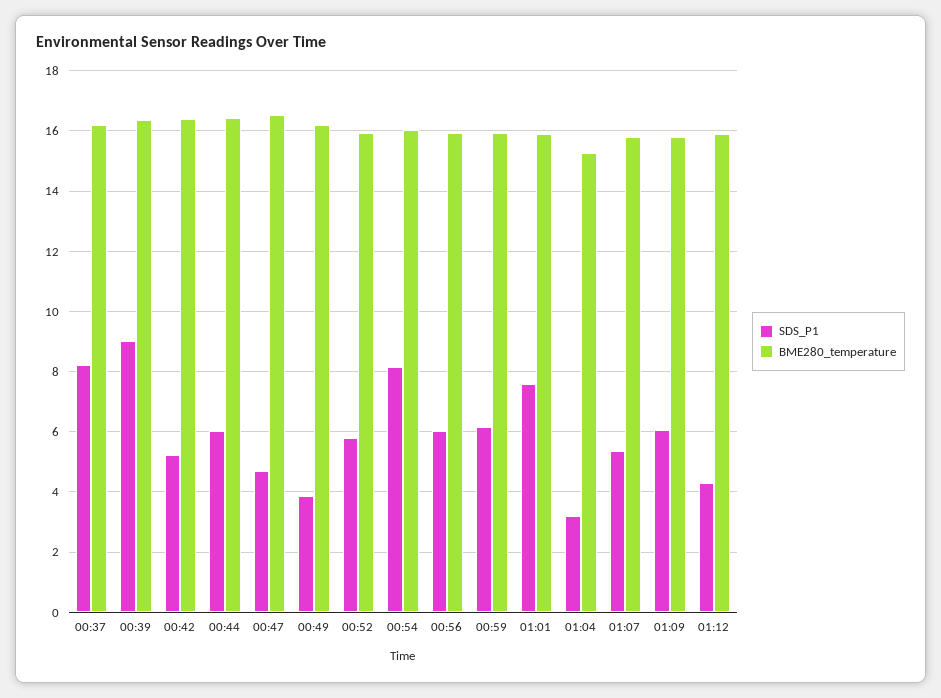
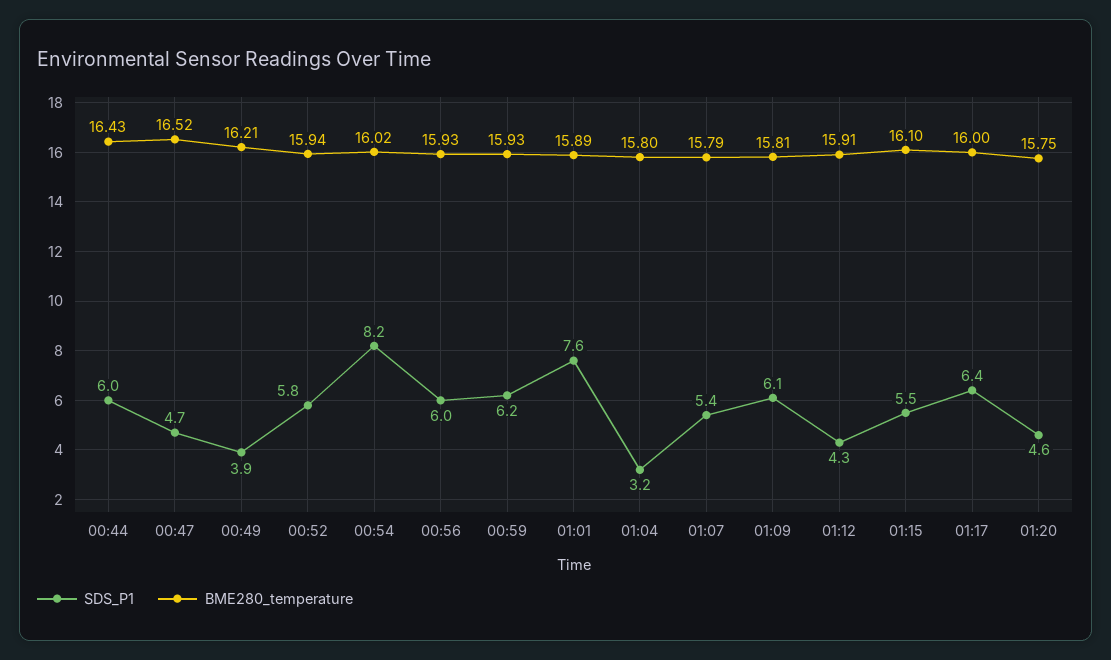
SDS_P1, 00:37: 8.2 -> none
BME280_temperature, 00:37: 16.2 -> none
SDS_P1, 00:39: 9 -> none
BME280_temperature, 00:39: 16.4 -> none
SDS_P1, 00:42: 5.2 -> none
BME280_temperature, 00:42: 16.4 -> none
BME280_temperature, 01:04: 15.2 -> 15.8
SDS_P1, 01:15: none -> 5.5
BME280_temperature, 01:15: none -> 16.1
SDS_P1, 01:17: none -> 6.4
BME280_temperature, 01:17: none -> 16
SDS_P1, 01:20: none -> 4.6
BME280_temperature, 01:20: none -> 15.75

